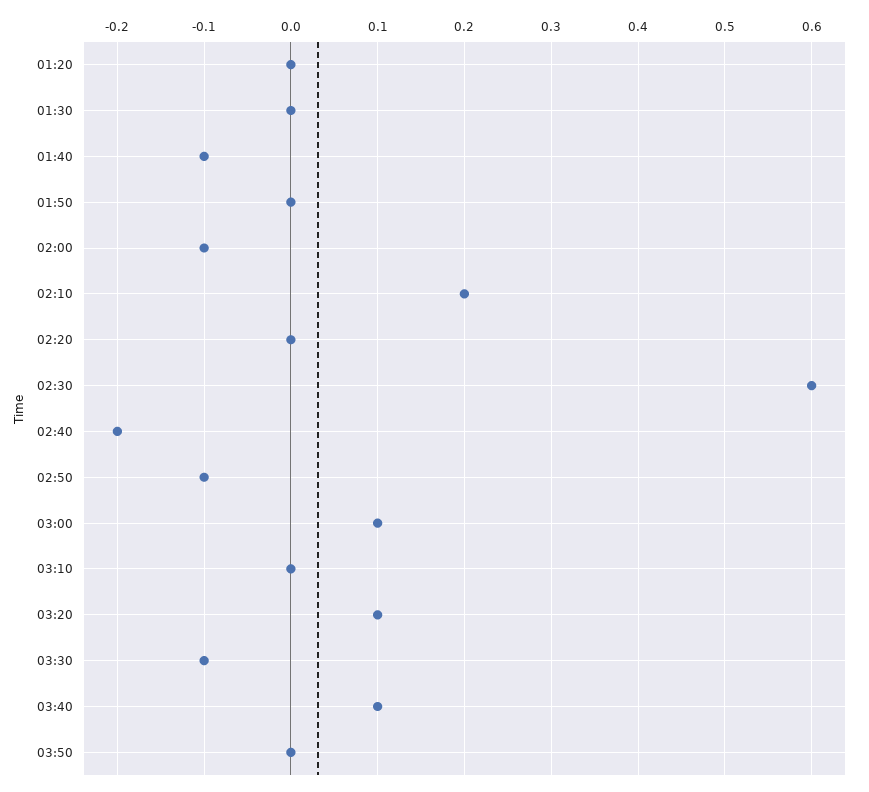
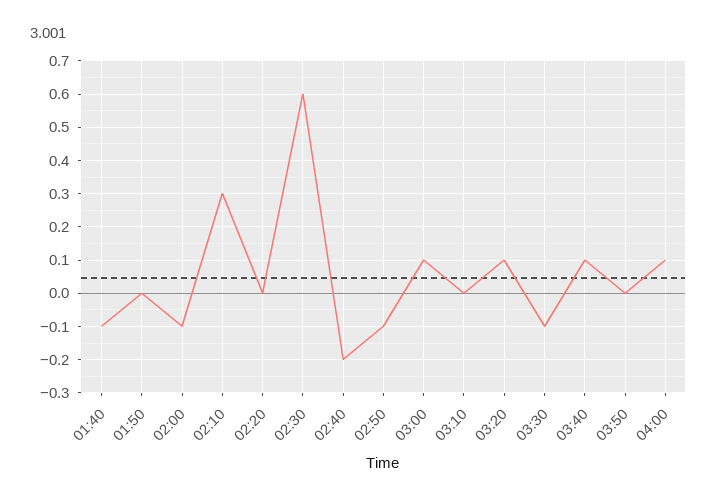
01:20: 0 -> none
01:30: 0 -> none
02:10: 0.2 -> 0.3
04:00: none -> 0.1

